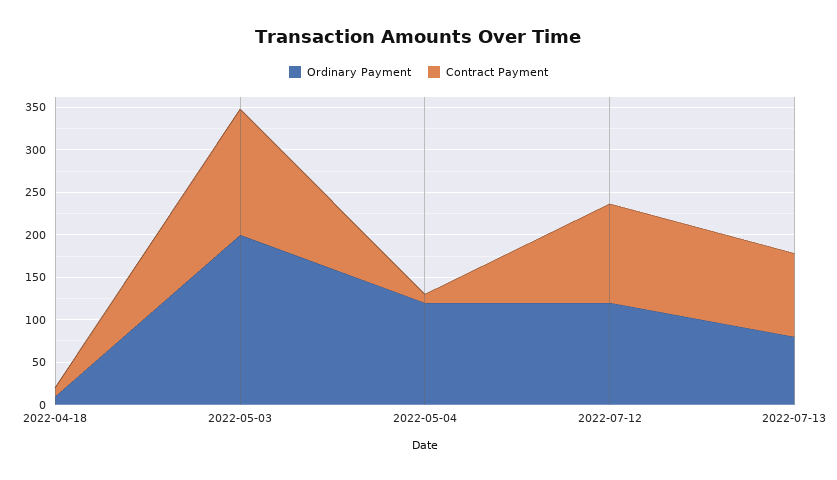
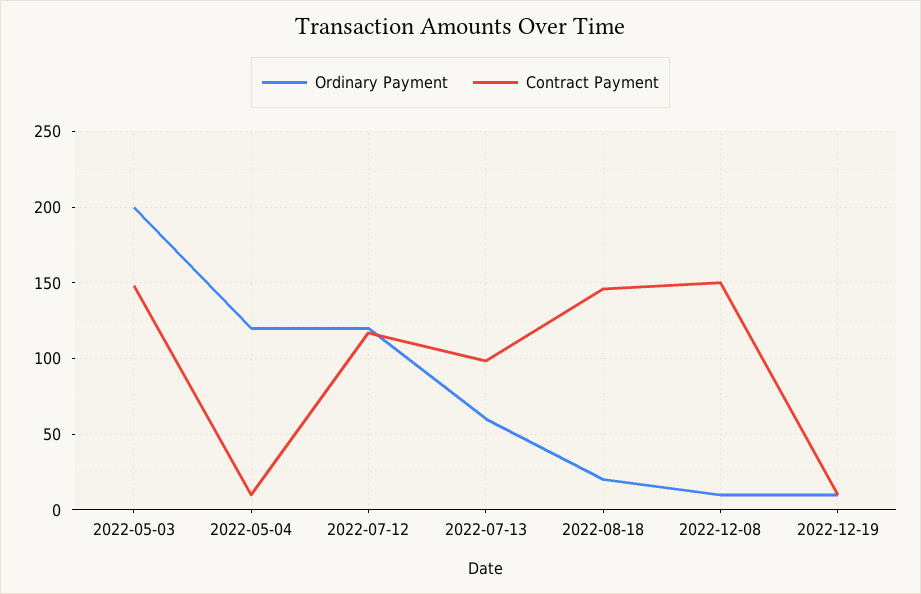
Ordinary Payment, 2022-04-18: 10 -> none
Contract Payment, 2022-04-18: 10 -> none
Ordinary Payment, 2022-07-13: 80 -> 60
Ordinary Payment, 2022-08-18: none -> 20
Contract Payment, 2022-08-18: none -> 145
Ordinary Payment, 2022-12-08: none -> 10
Contract Payment, 2022-12-08: none -> 150
Ordinary Payment, 2022-12-19: none -> 10
Contract Payment, 2022-12-19: none -> 10

